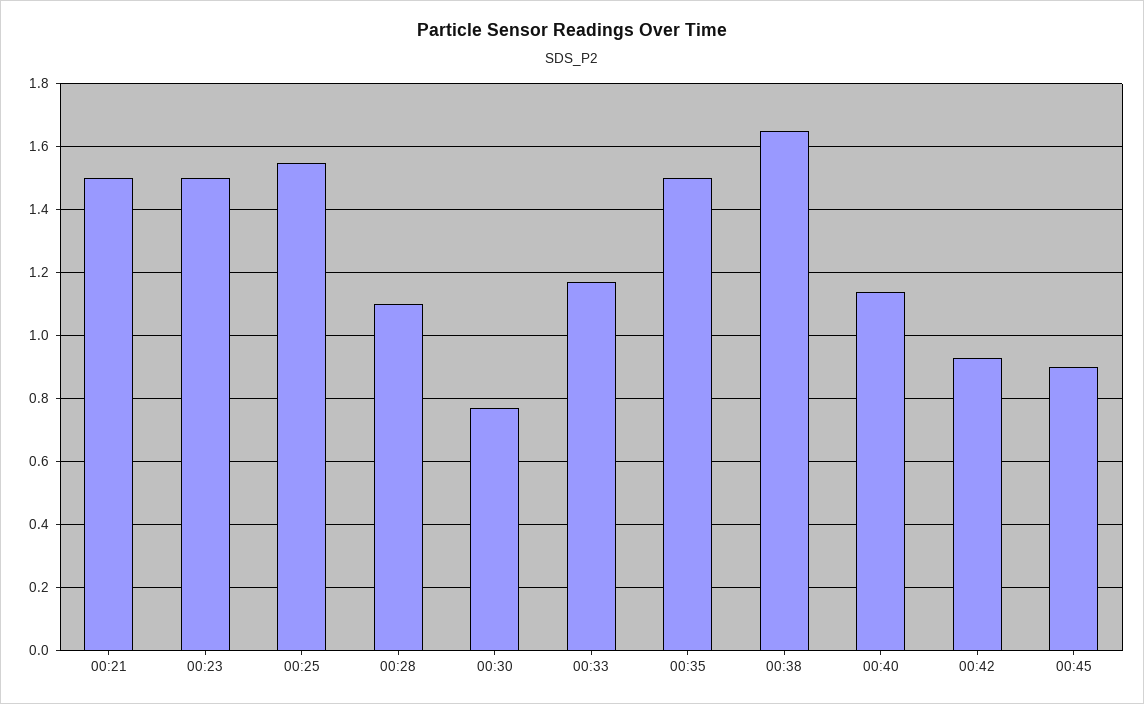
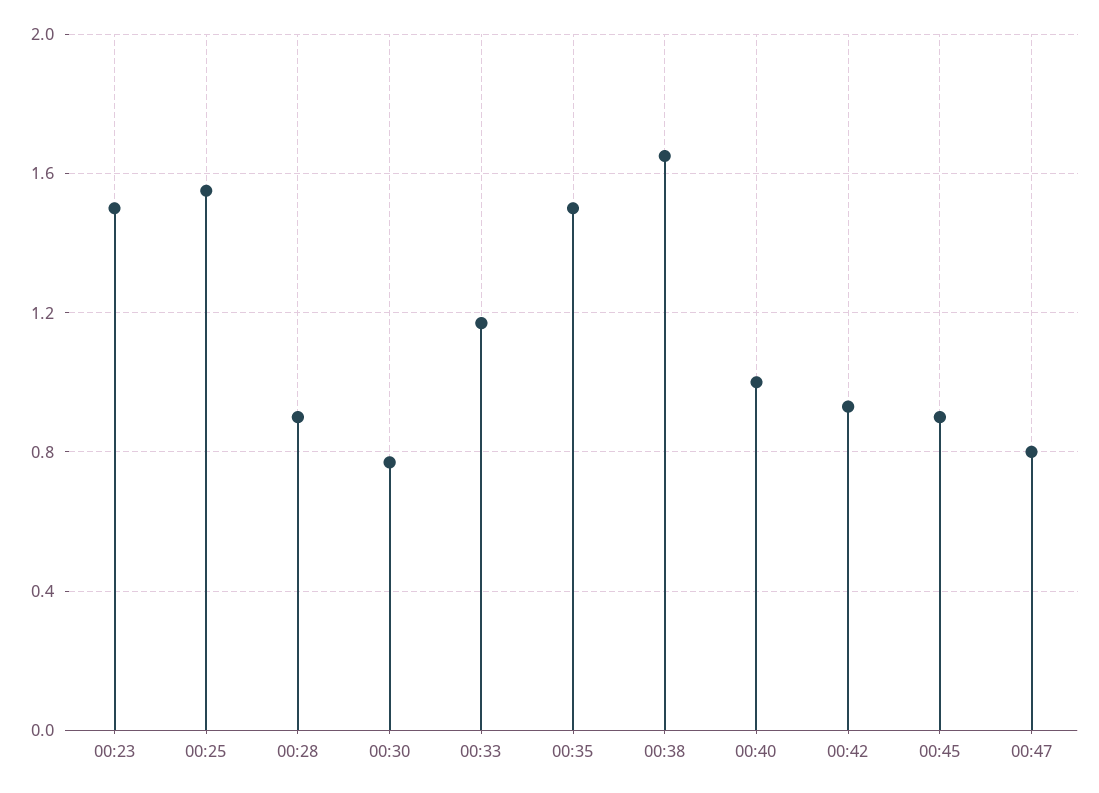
00:21: 1.5 -> none
00:28: 1.1 -> 0.9
00:40: 1.15 -> 1
00:47: none -> 0.8

